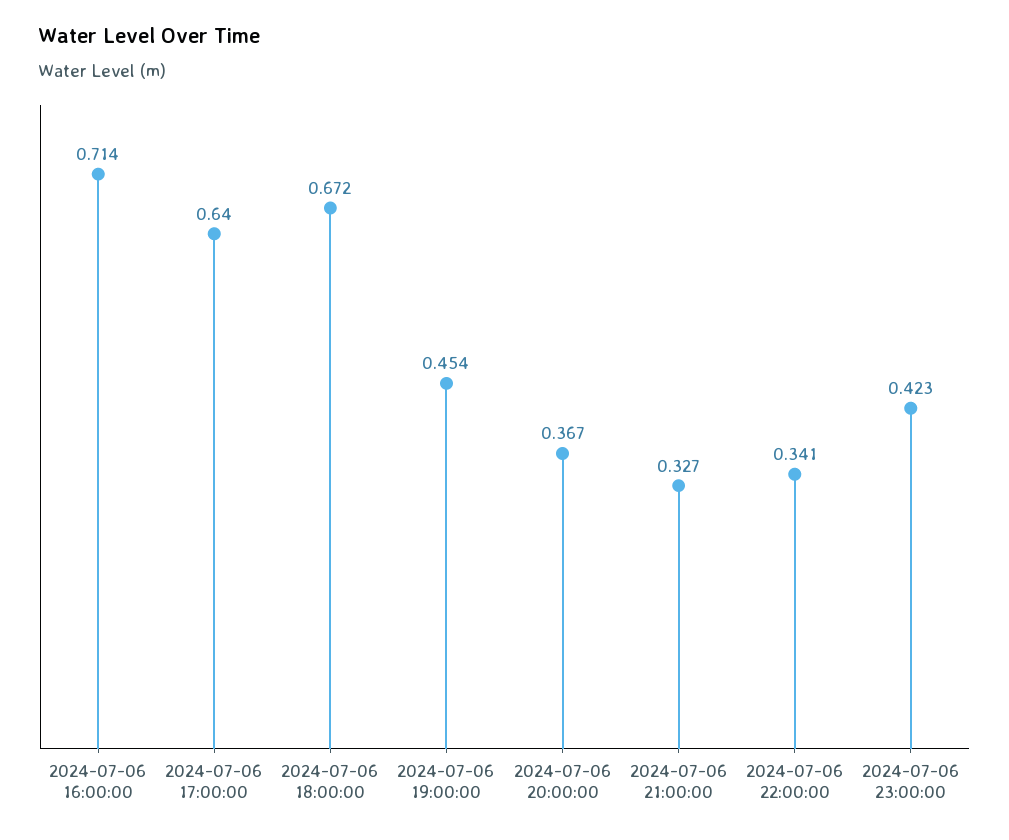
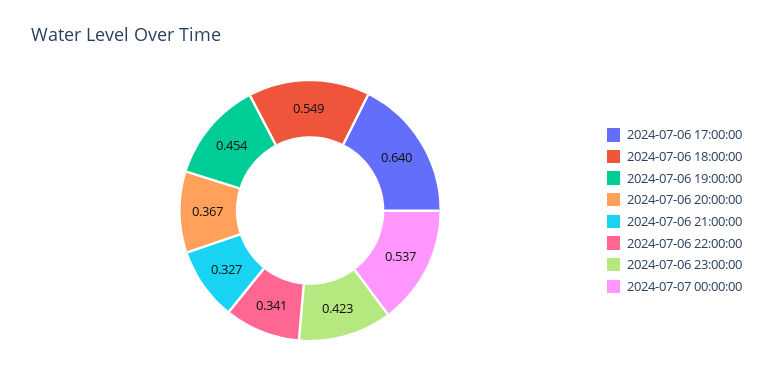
2024-07-06 16:00:00: 0.714 -> none
2024-07-06 18:00:00: 0.672 -> 0.549
2024-07-07 00:00:00: none -> 0.537

